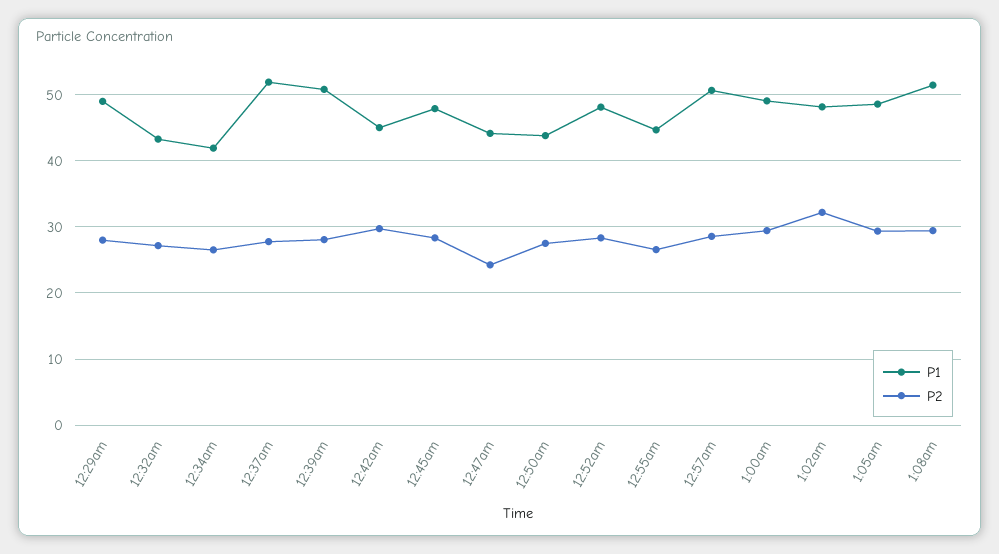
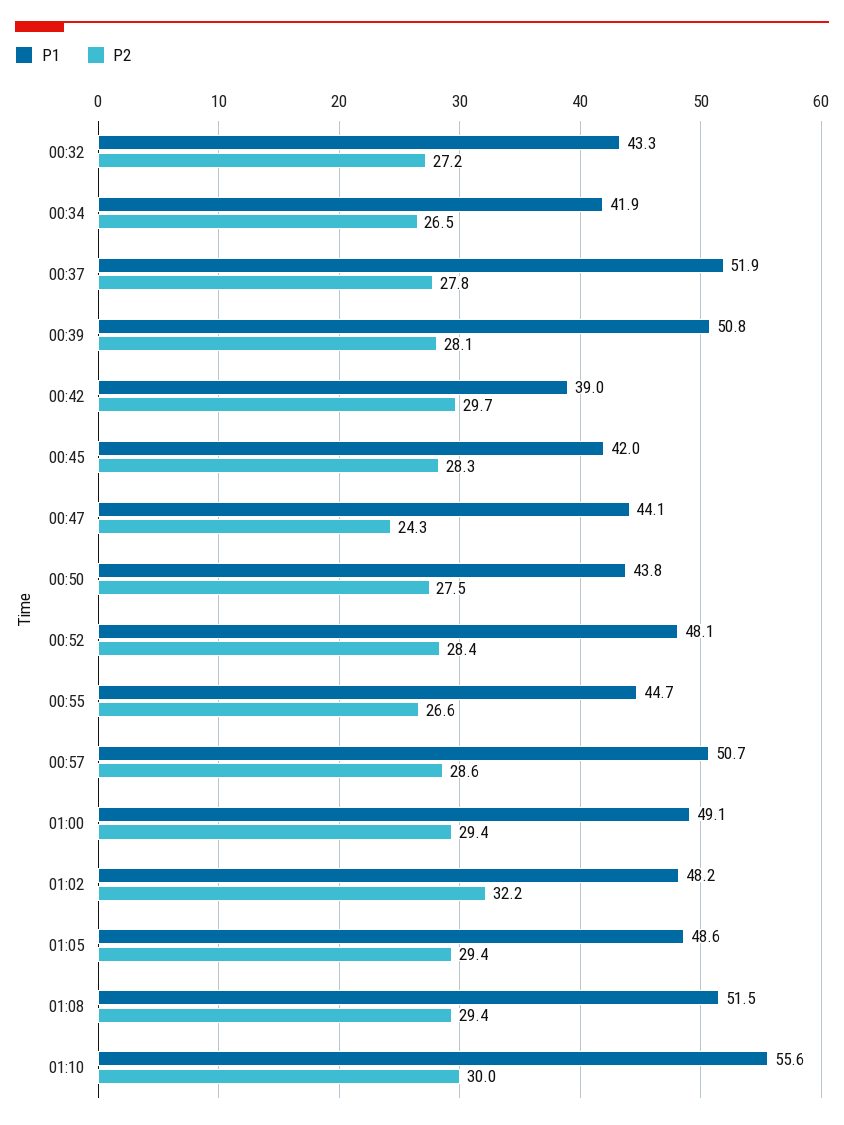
P1, 12:29am: 49 -> none
P2, 12:29am: 28 -> none
P1, 12:42am: 45 -> 39
P1, 12:45am: 48 -> 42
P1, 01:10: none -> 55.6
P2, 01:10: none -> 30

